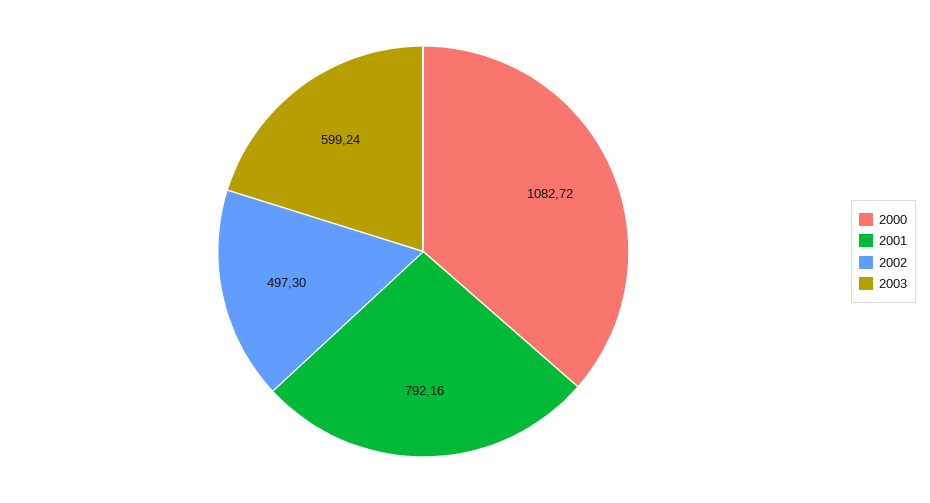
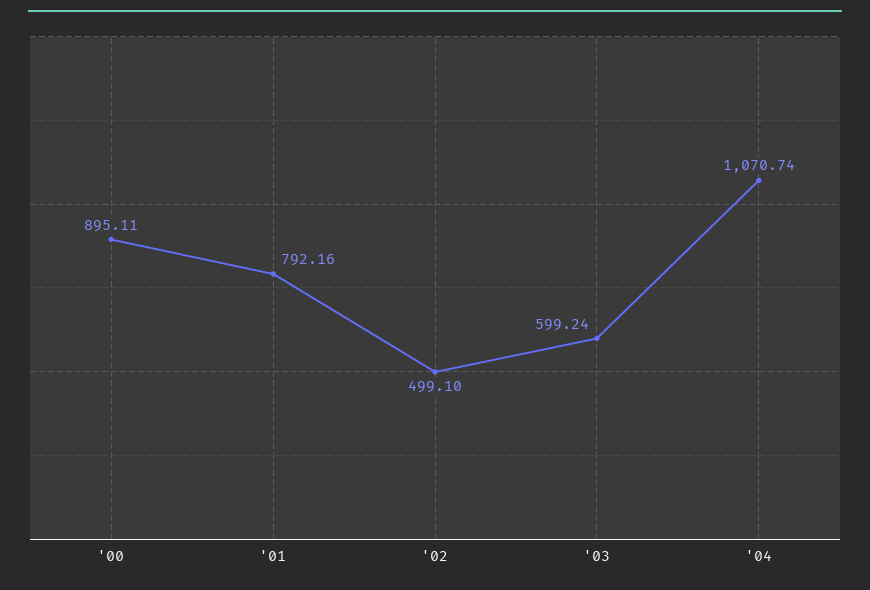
2000: 1082.72 -> 895.11
2002: 497.3 -> 499.1
'04: none -> 1070.74

